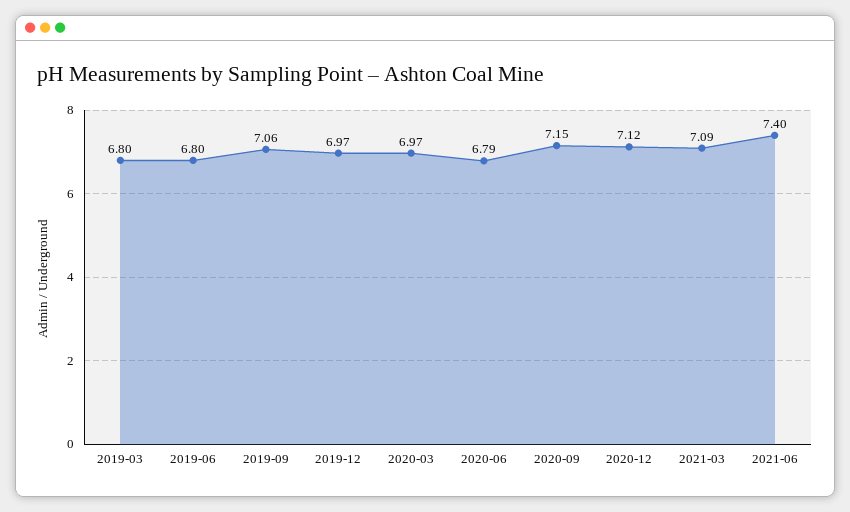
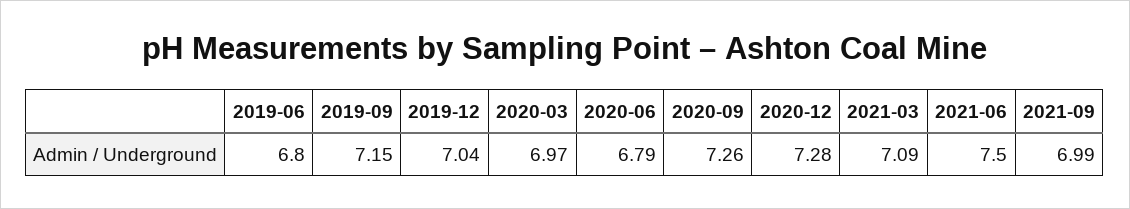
2019-03: 6.8 -> none
2019-09: 7.06 -> 7.15
2019-12: 6.97 -> 7.04
2020-09: 7.15 -> 7.26
2020-12: 7.12 -> 7.28
2021-06: 7.4 -> 7.5
2021-09: none -> 6.99

